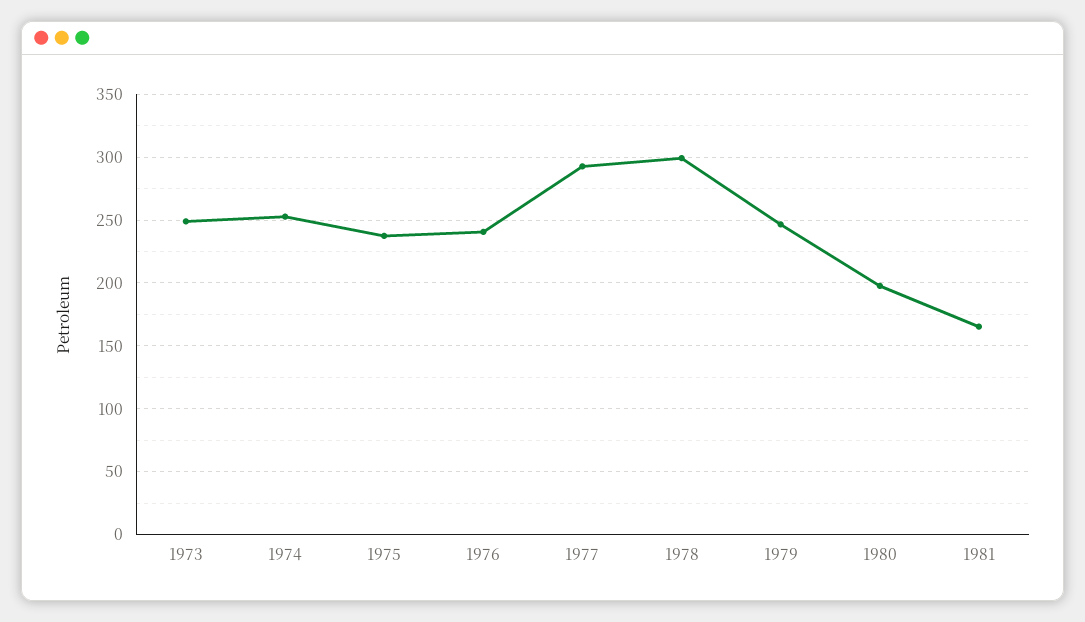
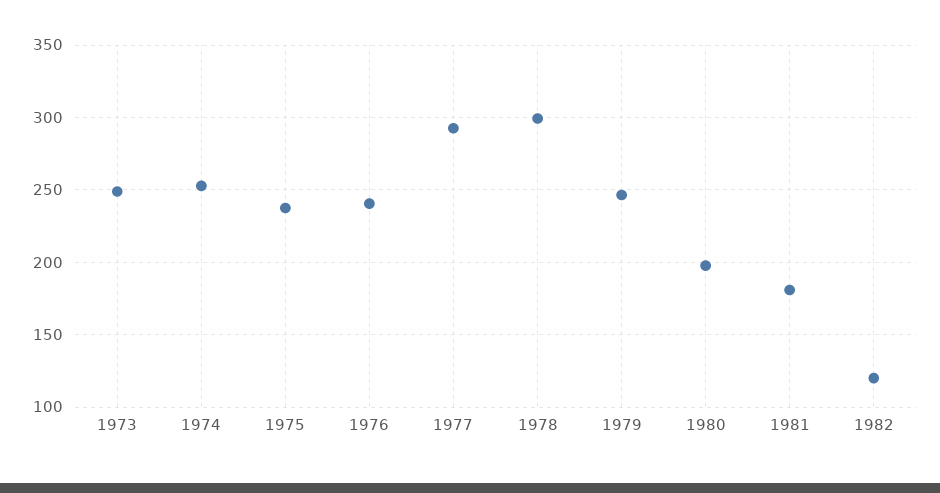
1981: 165 -> 180
1982: none -> 120

